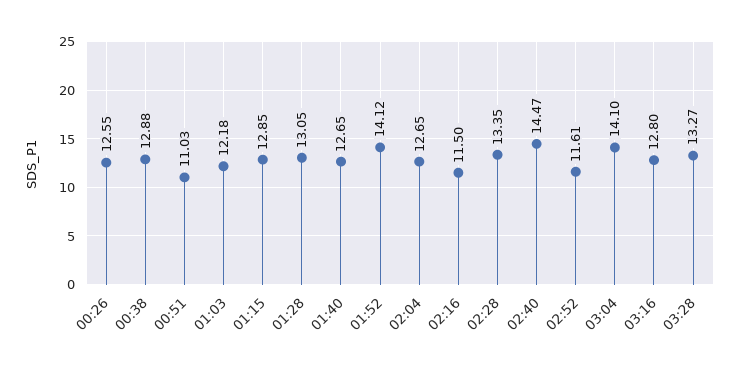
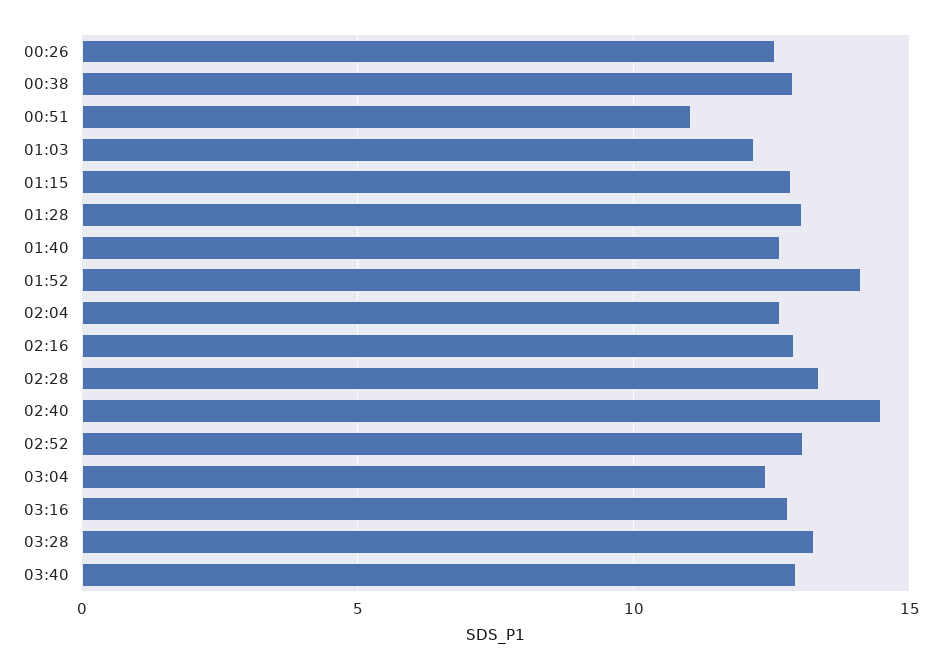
02:16: 11.5 -> 13
02:52: 11.61 -> 13
03:04: 14.1 -> 12.5
03:40: none -> 13

